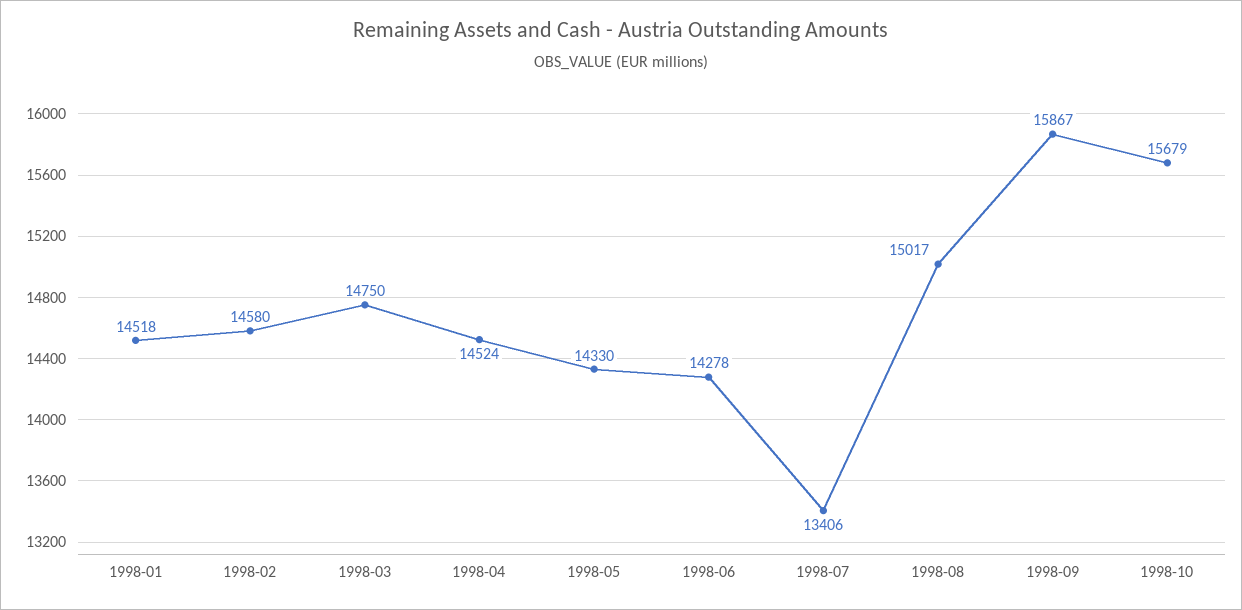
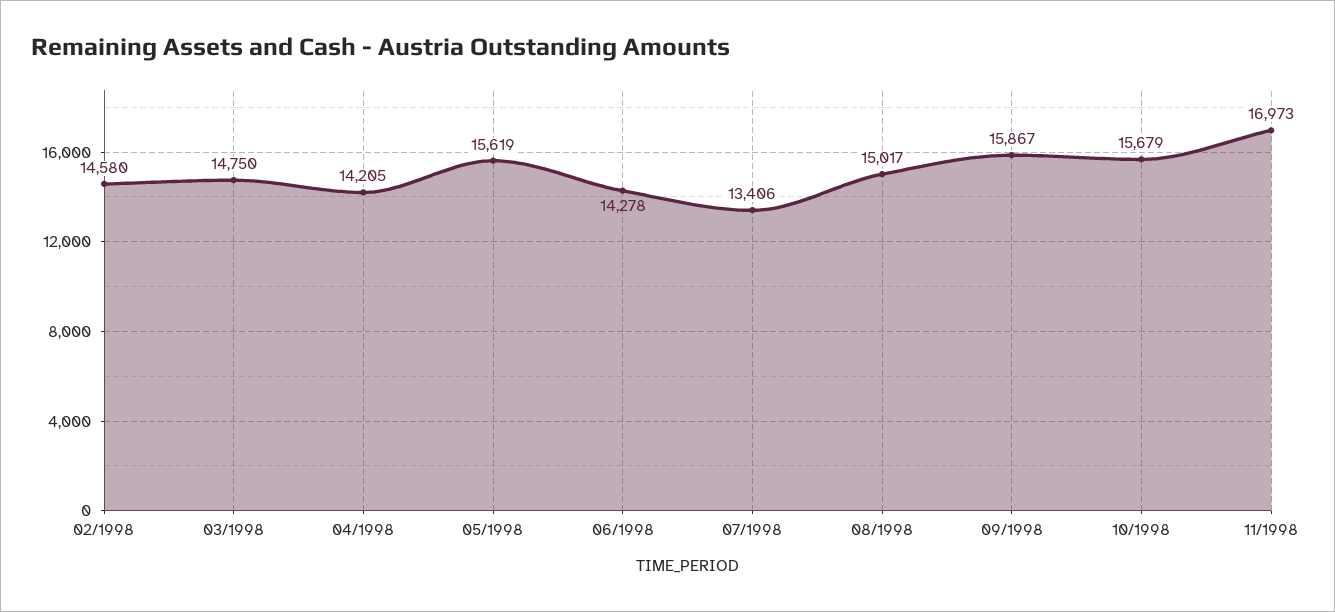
1998-01: 14518 -> none
1998-04: 14524 -> 14205
1998-05: 14330 -> 15619
11/1998: none -> 16973

